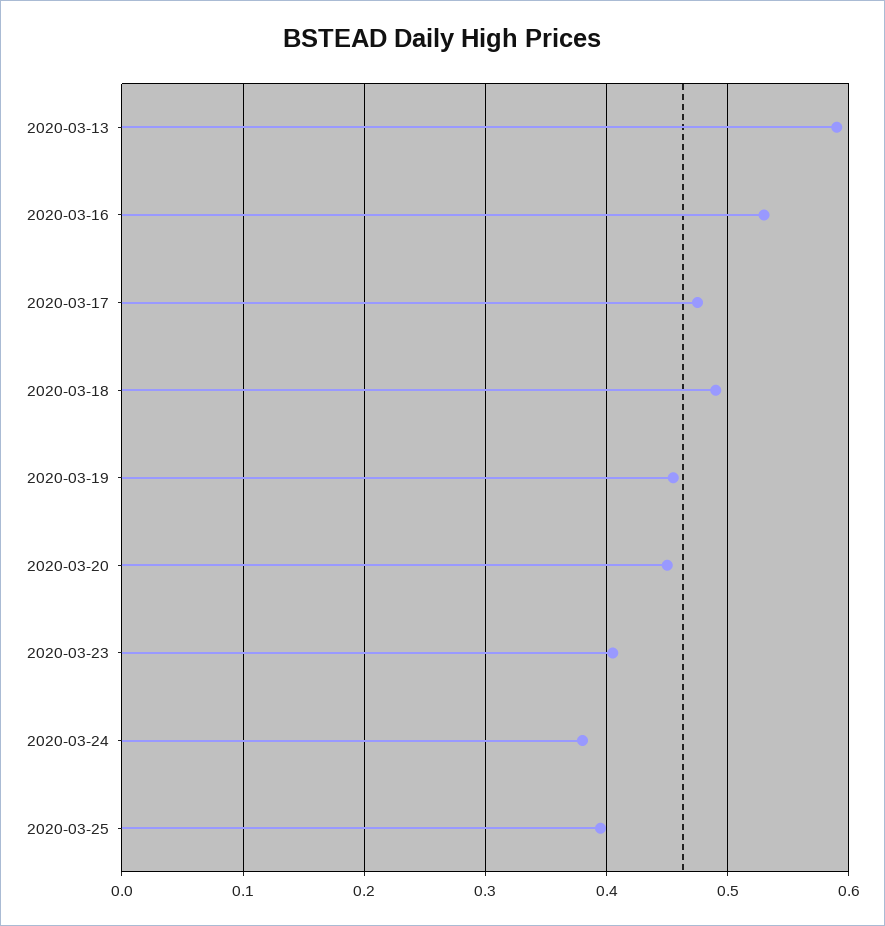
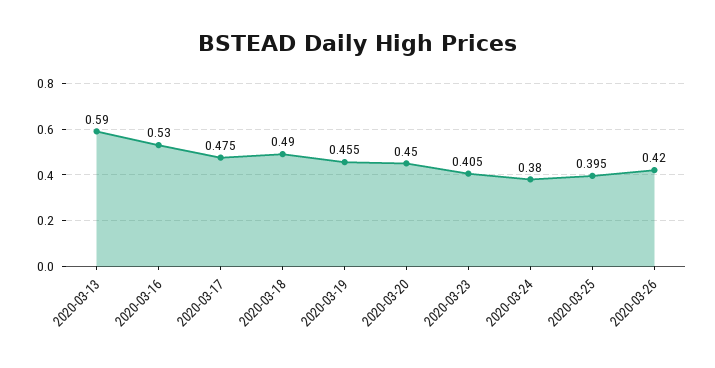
2020-03-26: none -> 0.42

